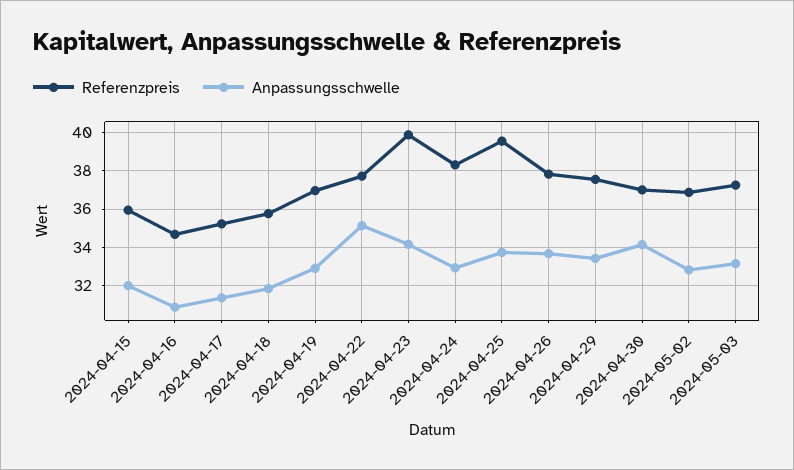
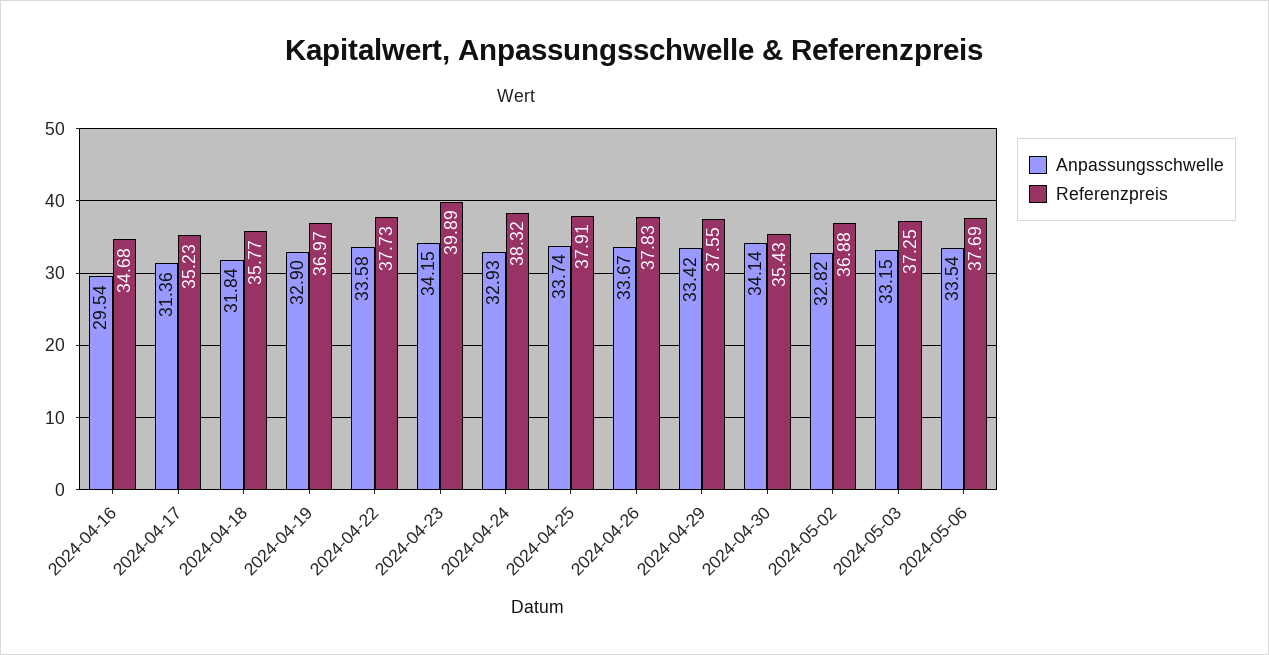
Referenzpreis, 2024-04-15: 36 -> none
Anpassungsschwelle, 2024-04-15: 32 -> none
Anpassungsschwelle, 2024-04-16: 31 -> 29.54
Anpassungsschwelle, 2024-04-22: 35 -> 33.58
Referenzpreis, 2024-04-25: 39.5 -> 37.91
Referenzpreis, 2024-04-30: 37 -> 35.43
Anpassungsschwelle, 2024-05-06: none -> 33.54
Referenzpreis, 2024-05-06: none -> 37.69

